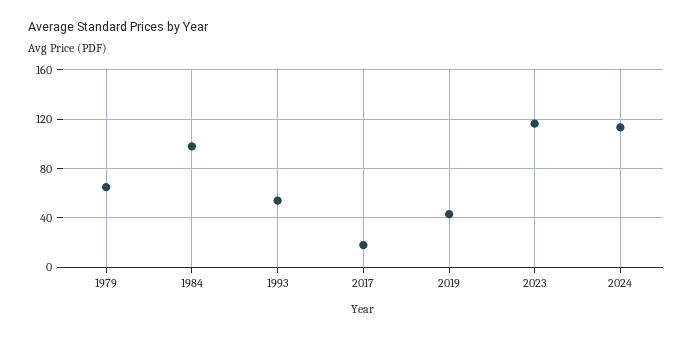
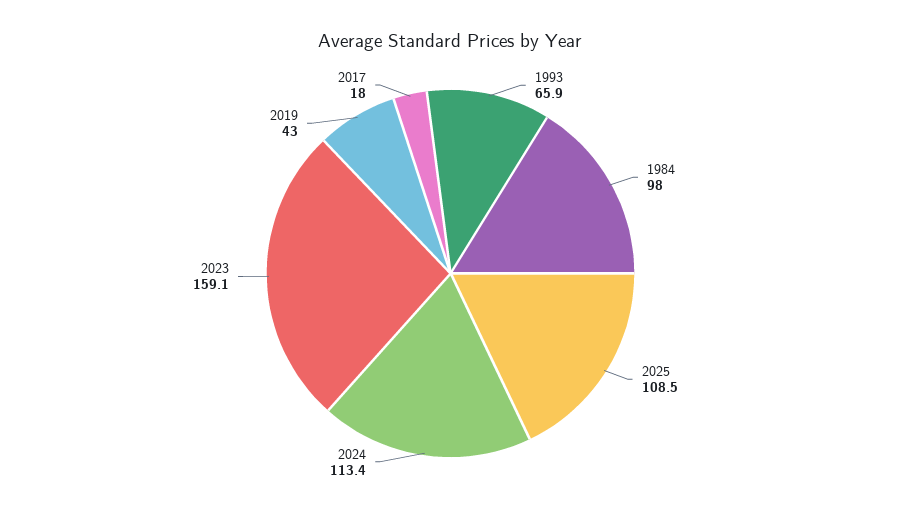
1979: 65 -> none
1993: 55 -> 65.9
2023: 115 -> 159.1
2025: none -> 108.5

